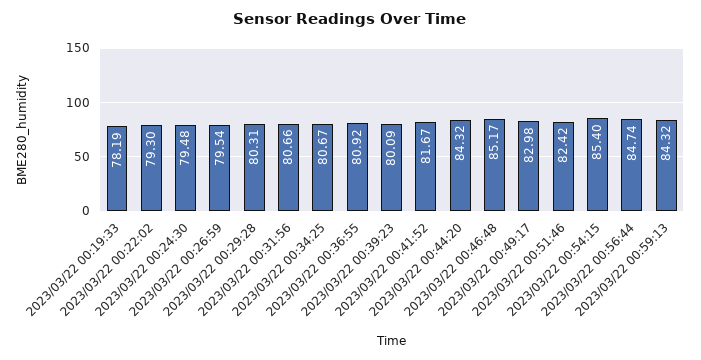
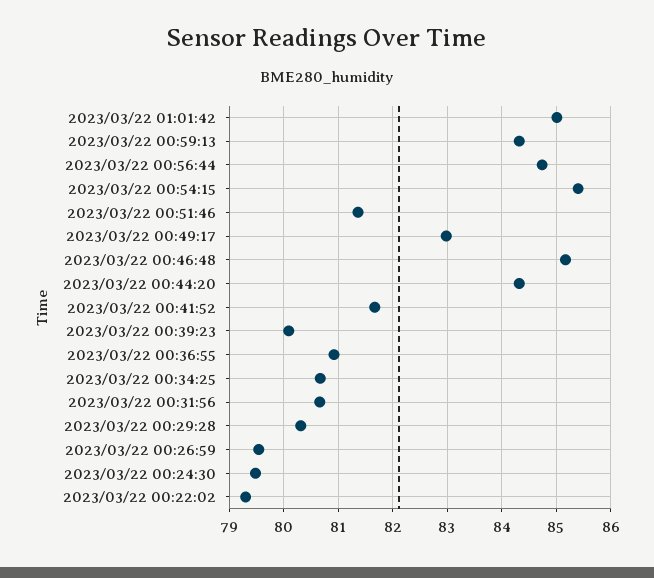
2023/03/22 00:19:33: 78.19 -> none
2023/03/22 00:51:46: 82.42 -> 81.4
2023/03/22 01:01:42: none -> 85

